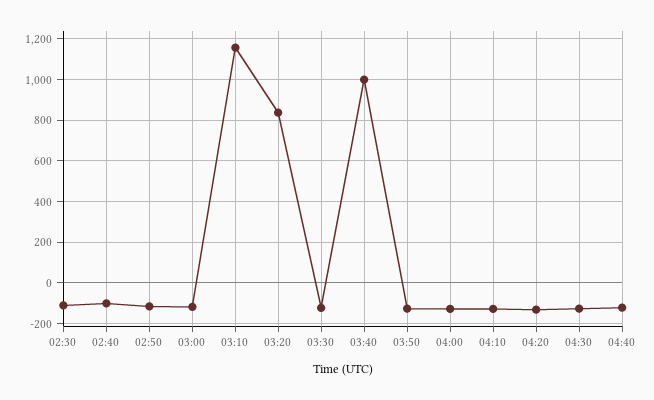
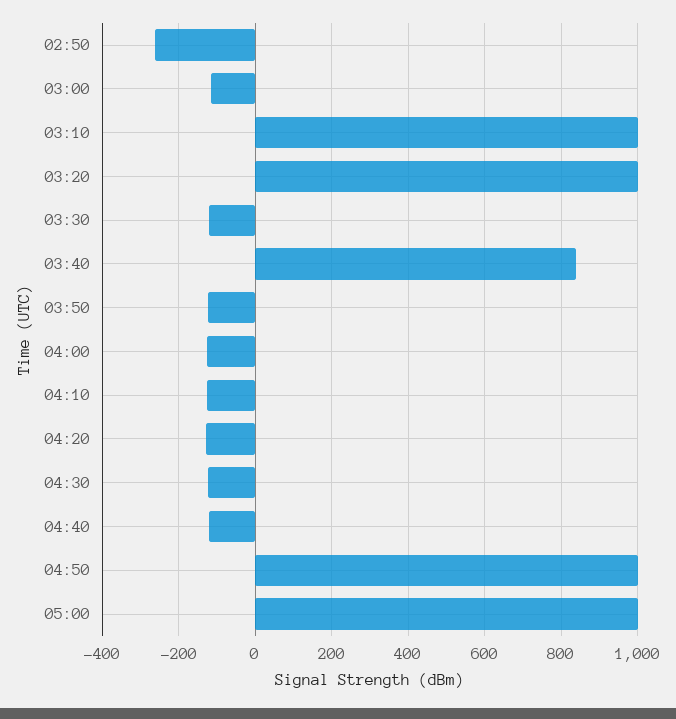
02:30: -100 -> none
02:40: -100 -> none
02:50: -100 -> -260
03:10: 1150 -> 1000
03:20: 850 -> 1000
03:40: 1000 -> 840
04:50: none -> 1000
05:00: none -> 1000

